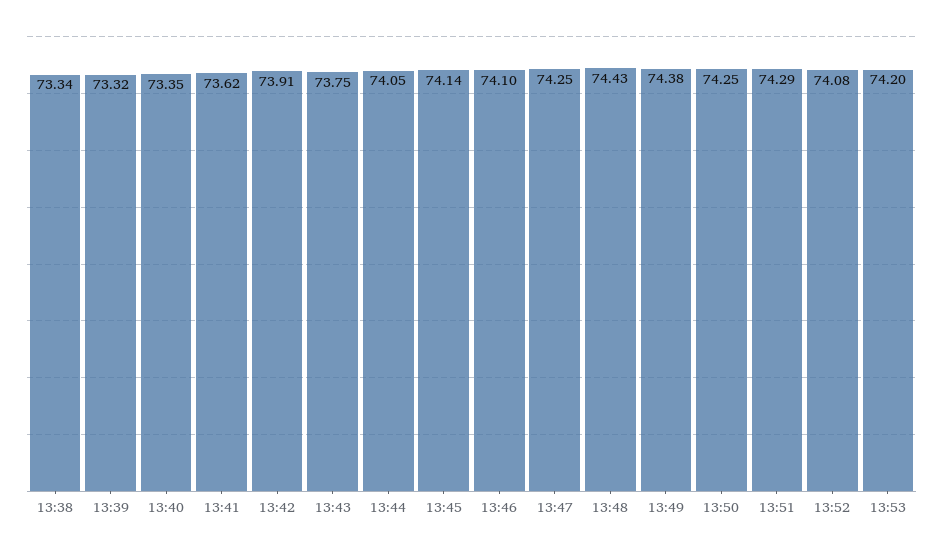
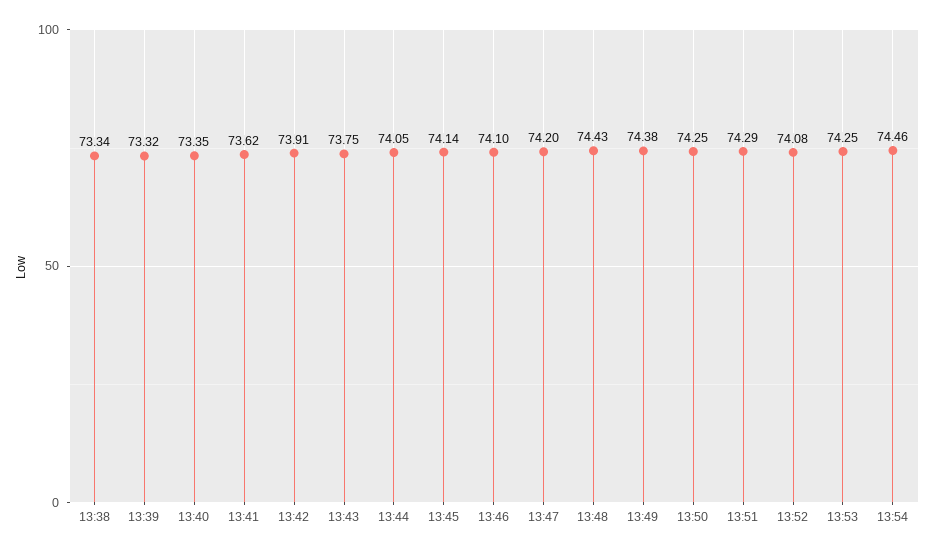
13:47: 74.25 -> 74.2
13:53: 74.2 -> 74.25
13:54: none -> 74.46

